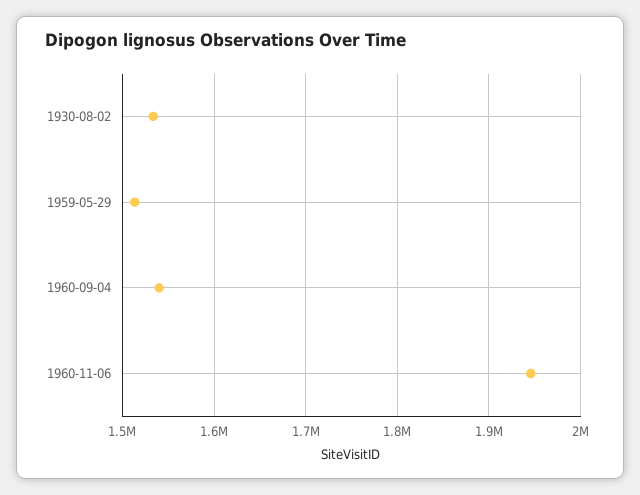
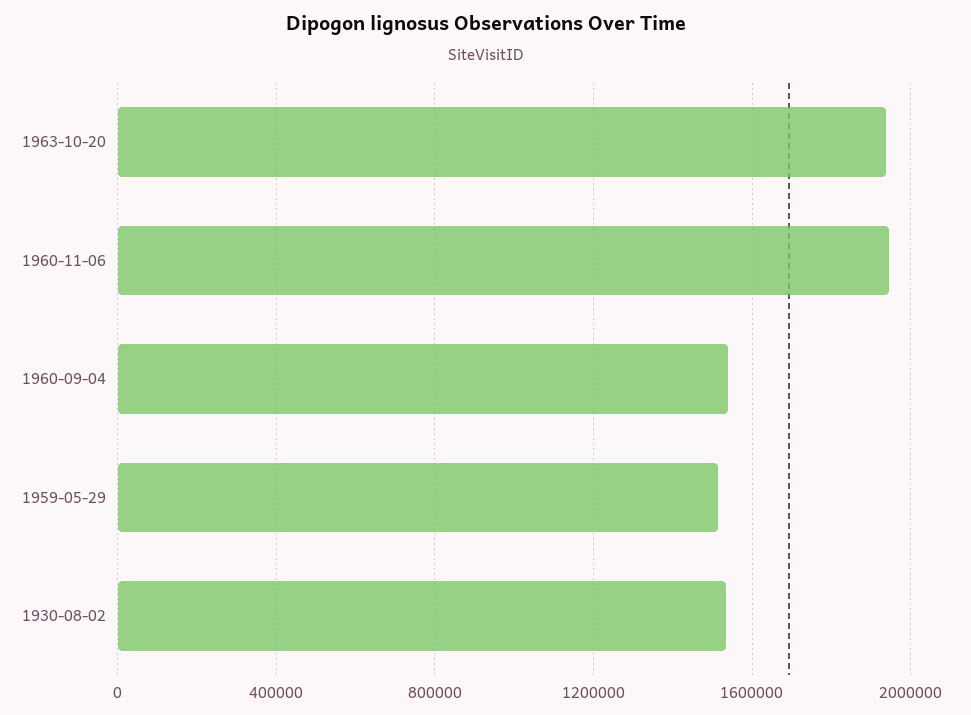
1963-10-20: none -> 1950000

